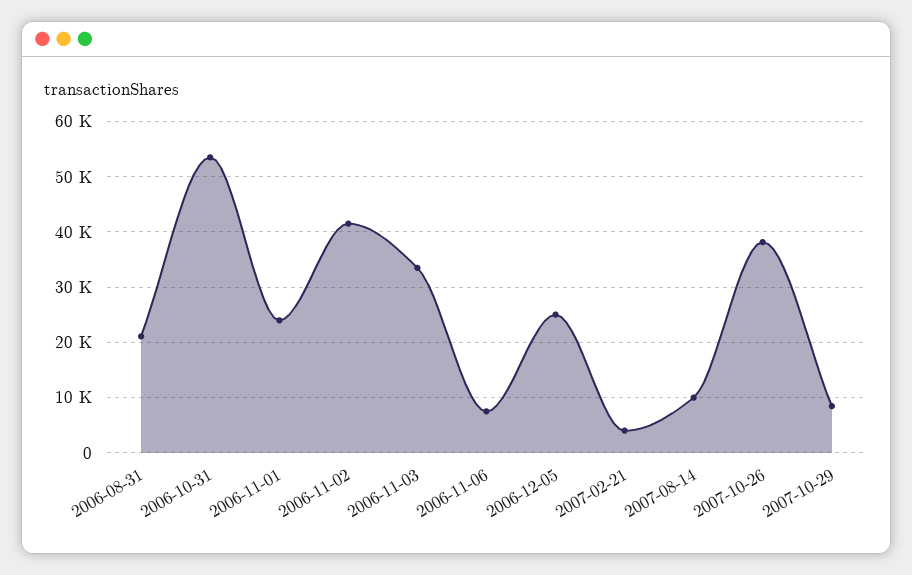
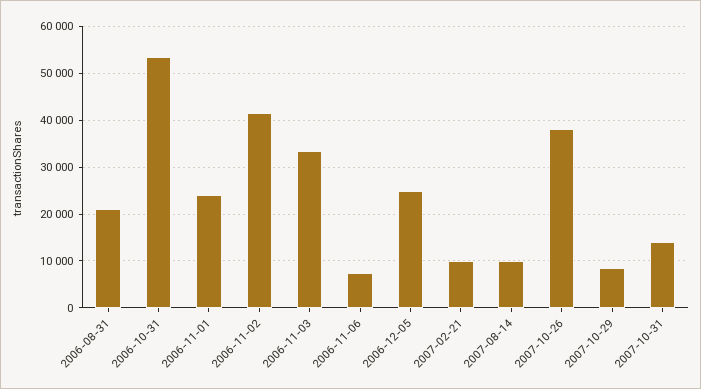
2007-02-21: 4000 -> 10000
2007-10-31: none -> 14000

